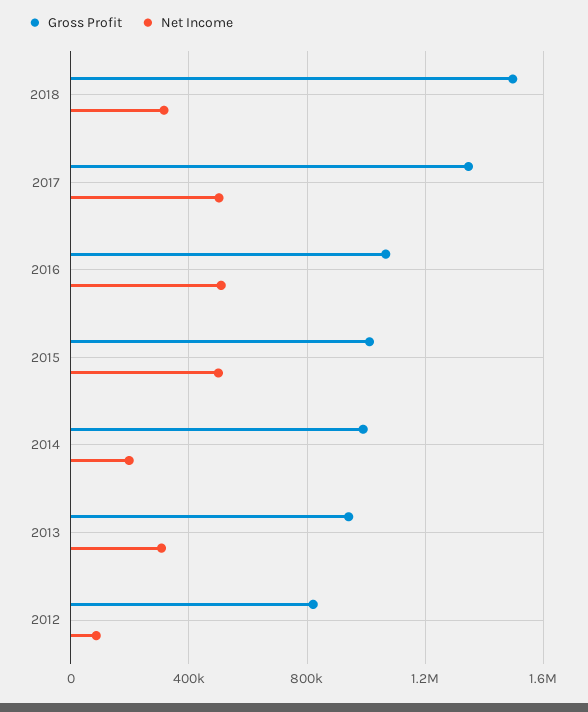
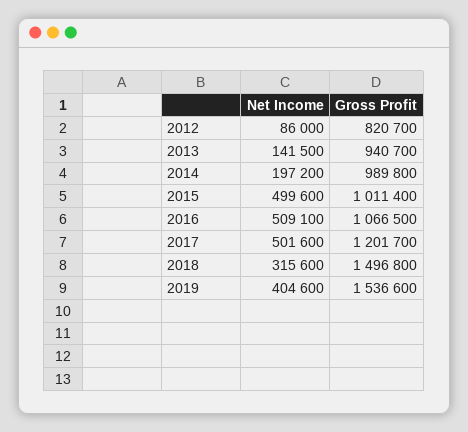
Gross Profit, 2017: 1350000 -> 1201700
Net Income, 2013: 300000 -> 141500
Net Income, 2019: none -> 404600
Gross Profit, 2019: none -> 1536600

